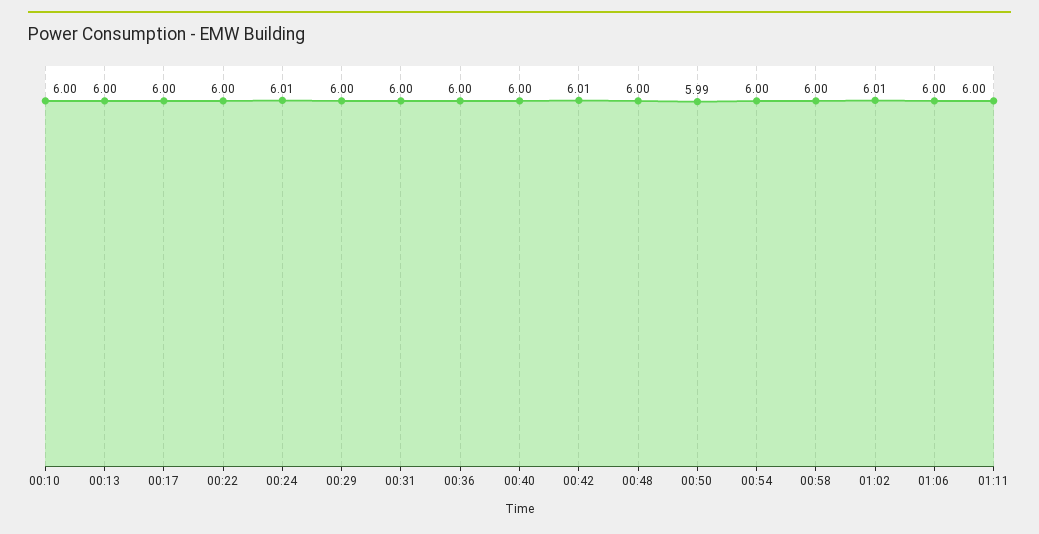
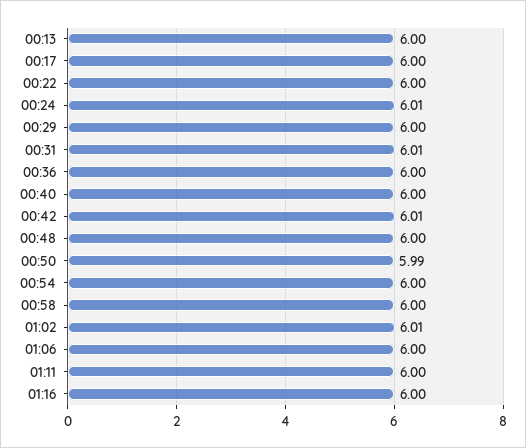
00:10: 6 -> none
00:31: 6 -> 6.01
01:16: none -> 6

